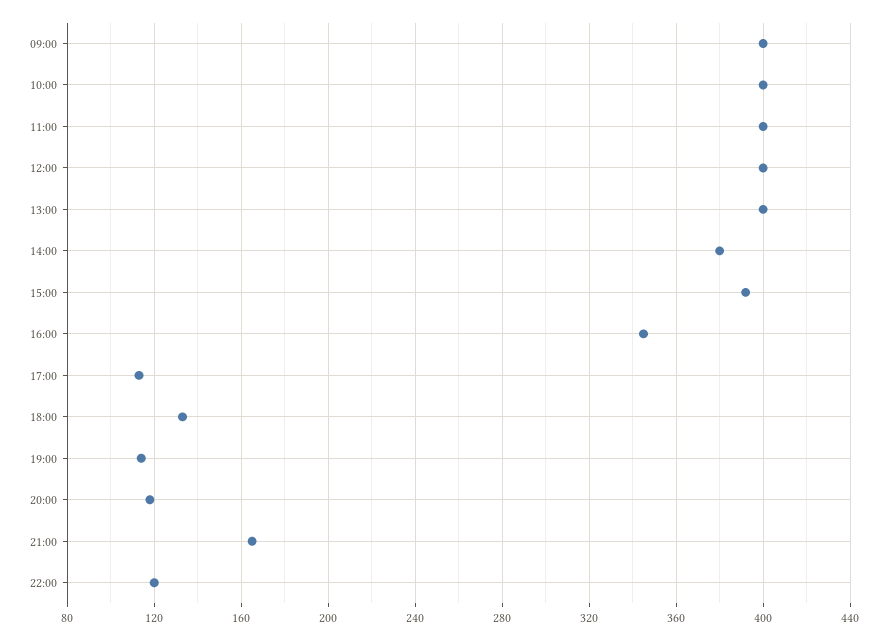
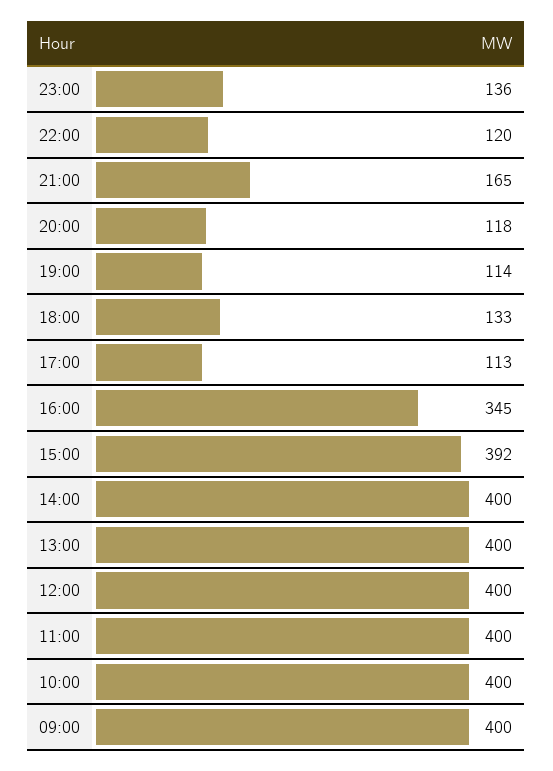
14:00: 380 -> 400
23:00: none -> 136

